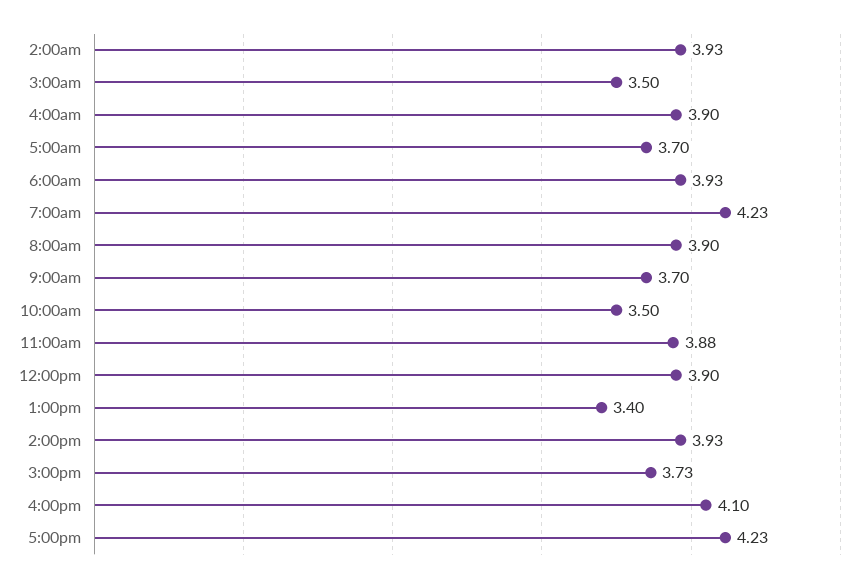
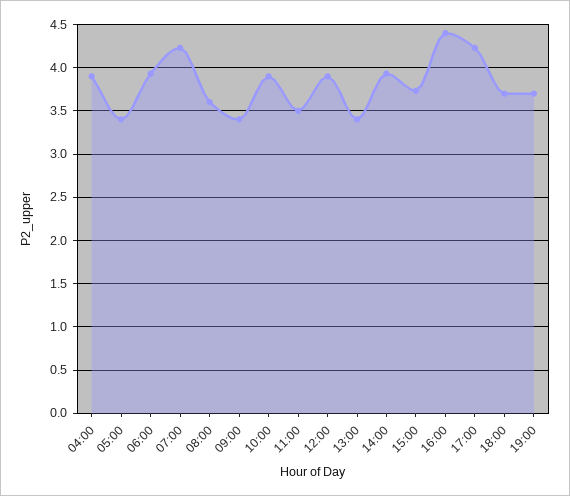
2:00am: 3.93 -> none
3:00am: 3.5 -> none
5:00am: 3.7 -> 3.4
8:00am: 3.9 -> 3.6
9:00am: 3.7 -> 3.4
10:00am: 3.5 -> 3.9
11:00am: 3.88 -> 3.5
4:00pm: 4.1 -> 4.4
18:00: none -> 3.7
19:00: none -> 3.7

